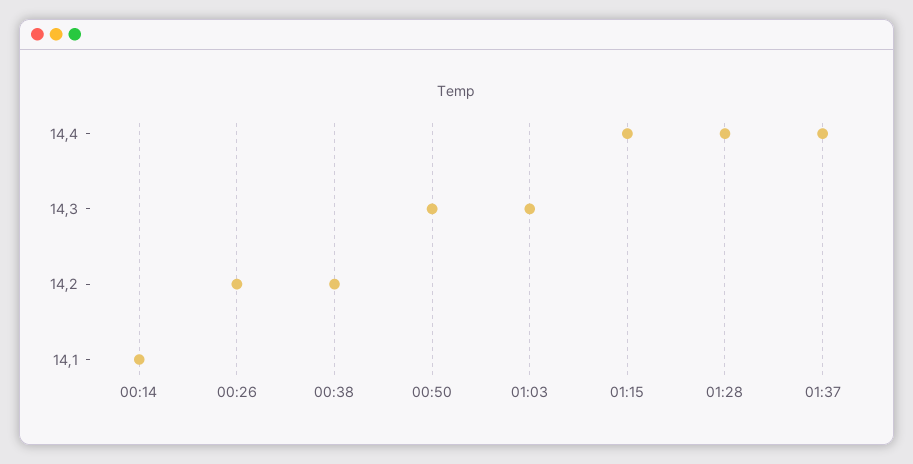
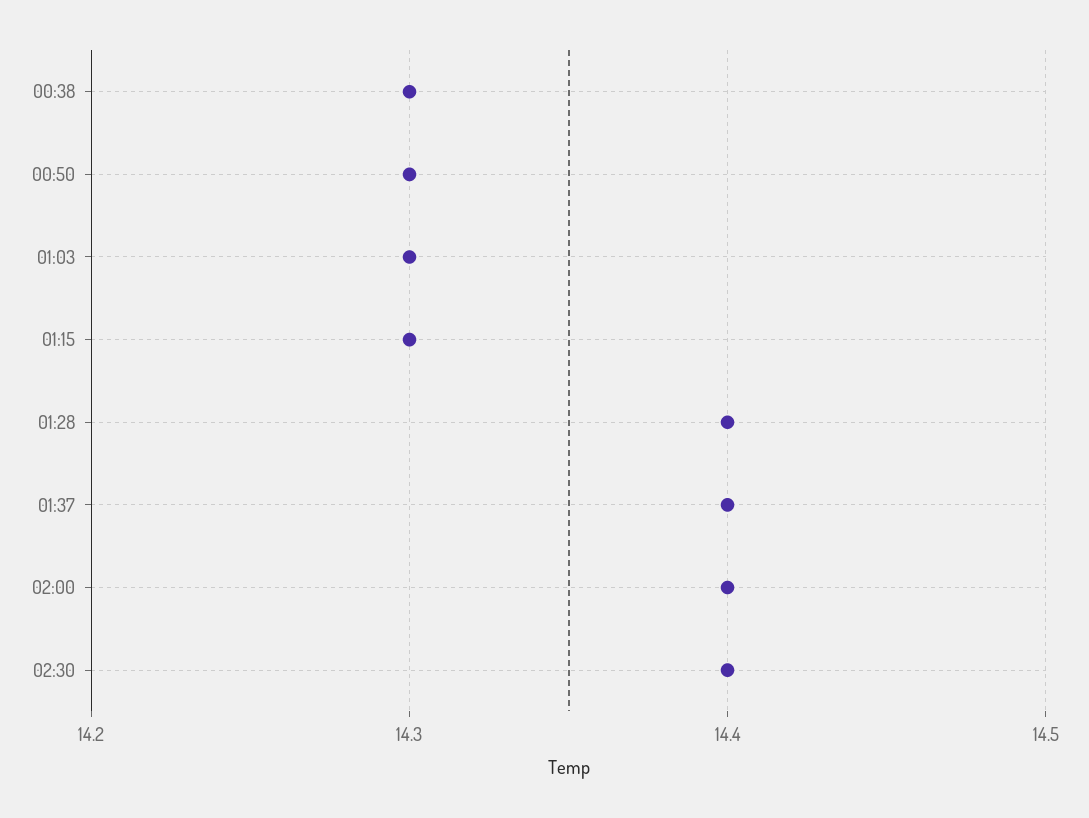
00:14: 14.1 -> none
00:26: 14.2 -> none
00:38: 14.2 -> 14.3
01:15: 14.4 -> 14.3
02:00: none -> 14.4
02:30: none -> 14.4

